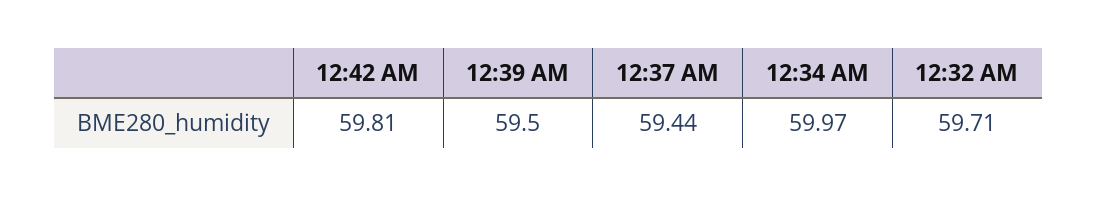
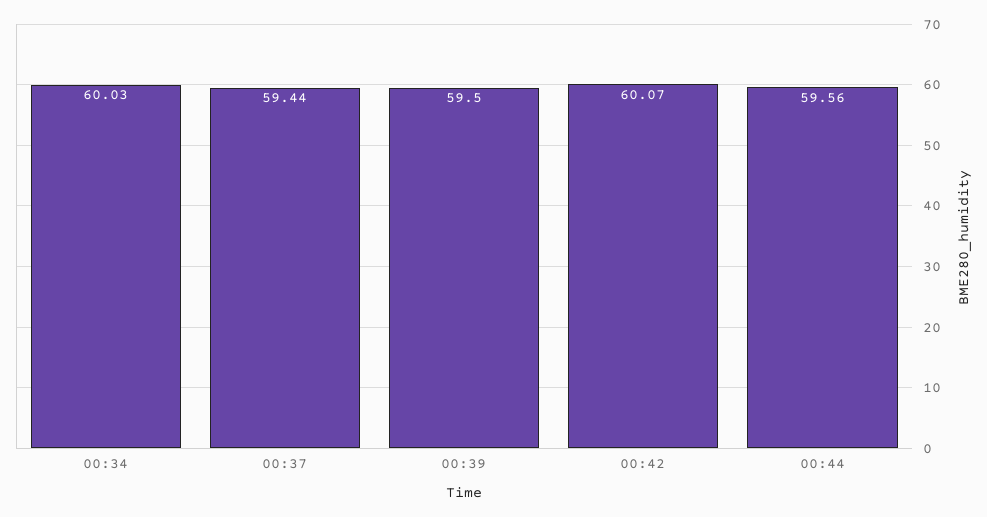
12:42 AM: 59.81 -> 60.07
12:34 AM: 59.97 -> 60.03
12:32 AM: 59.71 -> none
00:44: none -> 59.56

